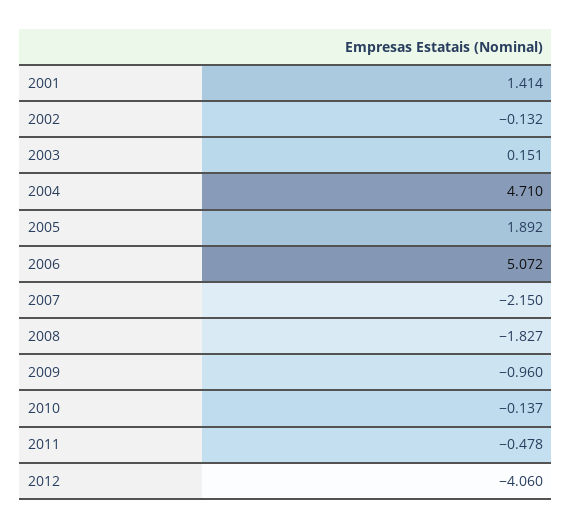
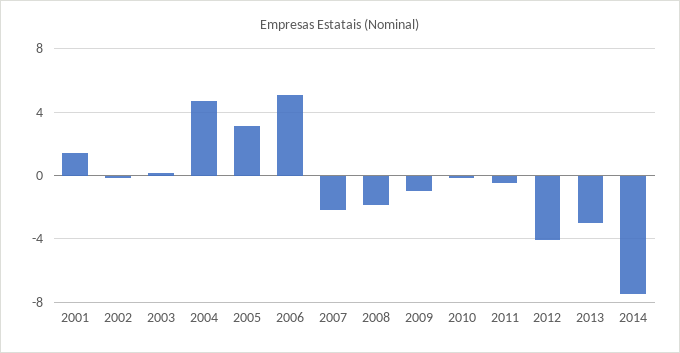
2005: 1.892 -> 3
2013: none -> -3
2014: none -> -7.5

